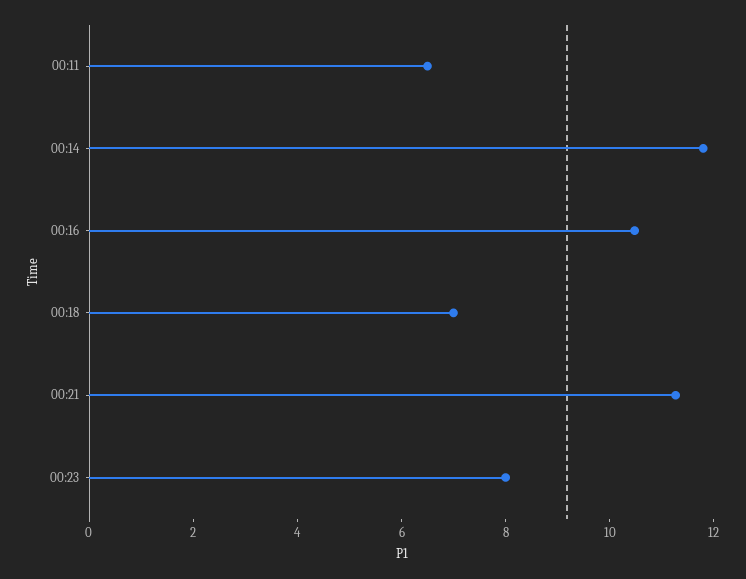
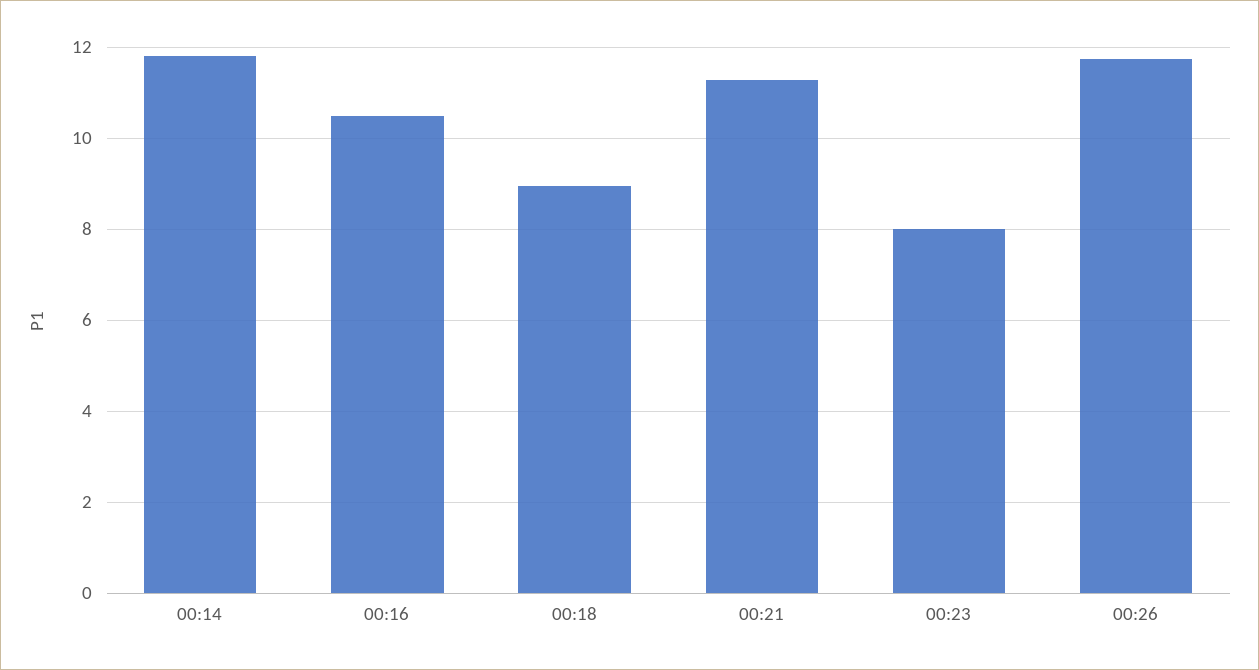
00:11: 6.5 -> none
00:18: 7 -> 9
00:26: none -> 11.8

